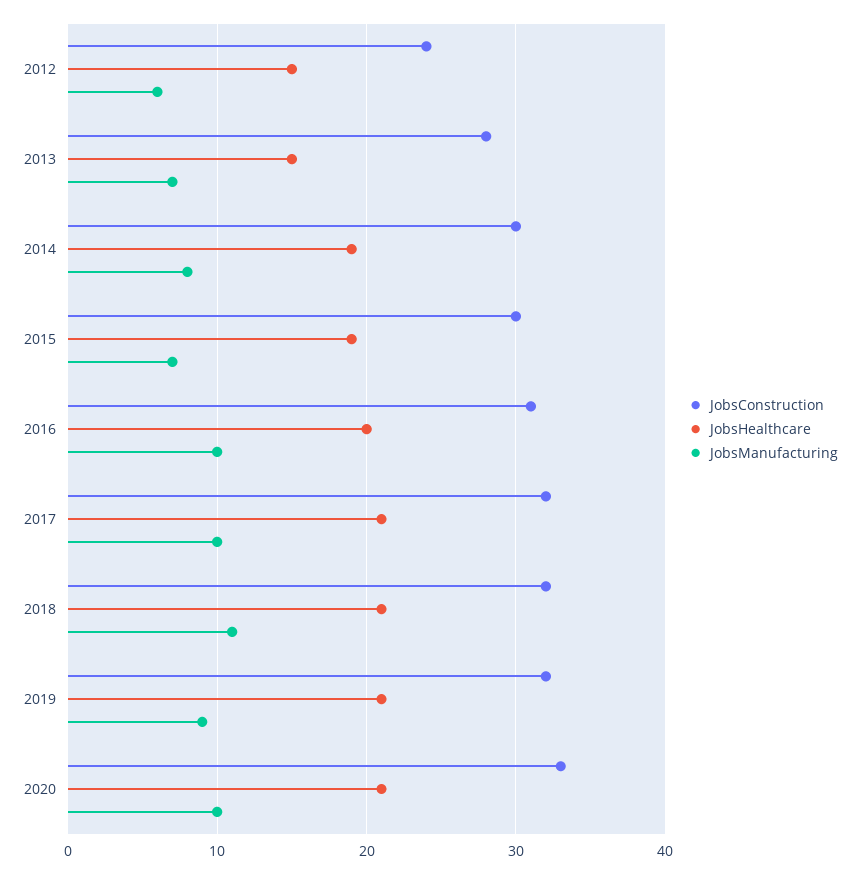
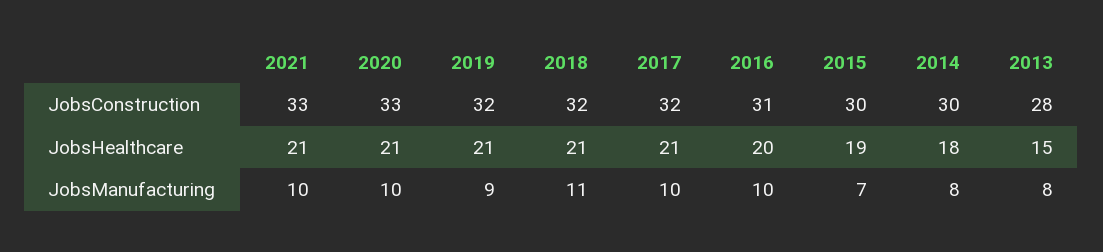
JobsConstruction, 2012: 24 -> none
JobsHealthcare, 2012: 15 -> none
JobsManufacturing, 2012: 6 -> none
JobsManufacturing, 2013: 7 -> 8
JobsHealthcare, 2014: 19 -> 18
JobsConstruction, 2021: none -> 33
JobsHealthcare, 2021: none -> 21
JobsManufacturing, 2021: none -> 10

